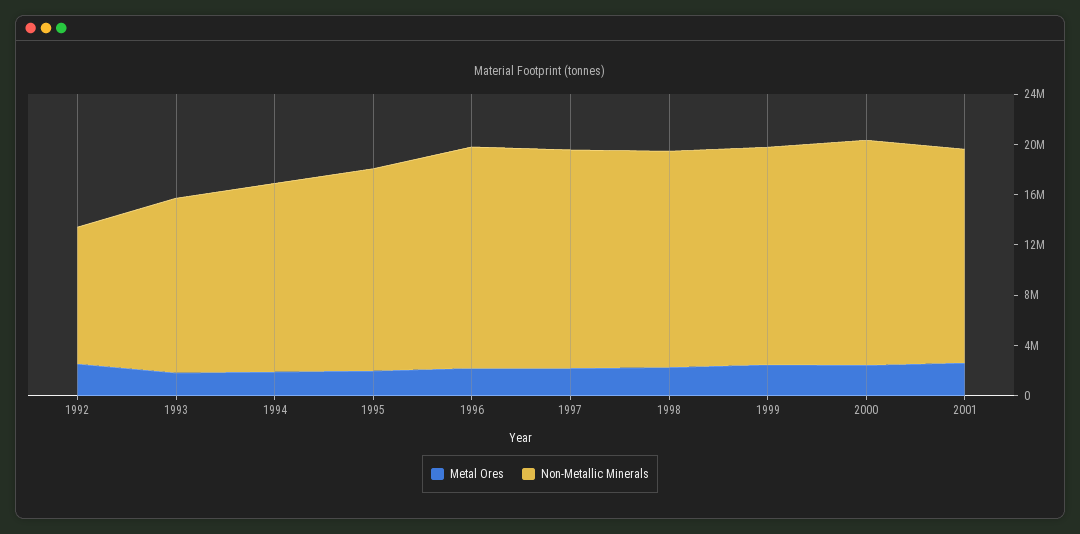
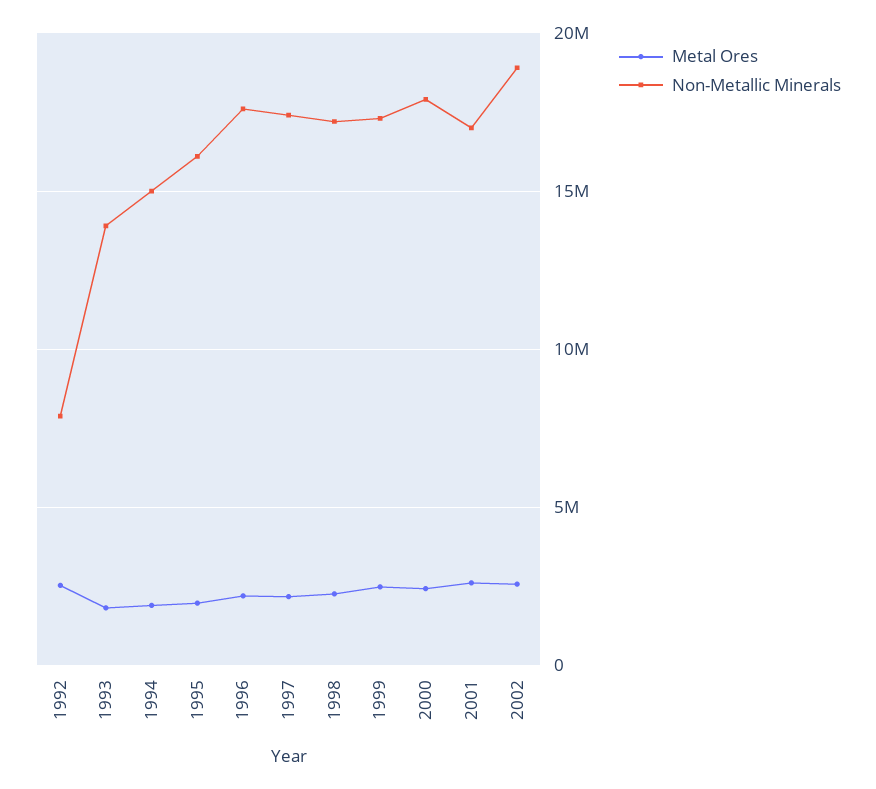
Non-Metallic Minerals, 1992: 11000000 -> 8000000
Metal Ores, 2002: none -> 2500000
Non-Metallic Minerals, 2002: none -> 19000000

